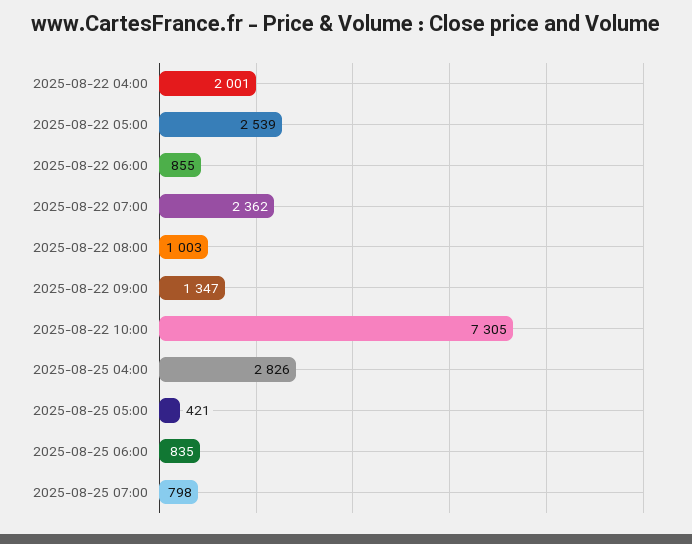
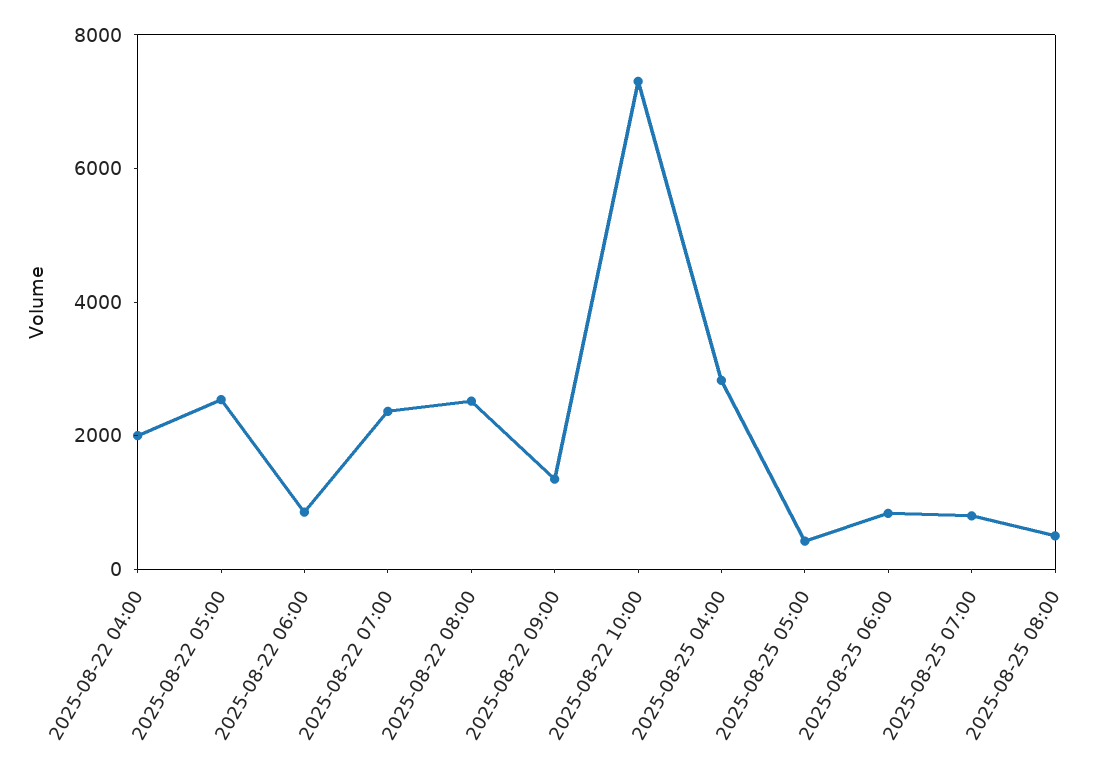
2025-08-22 08:00: 1003 -> 2500
2025-08-25 08:00: none -> 500

